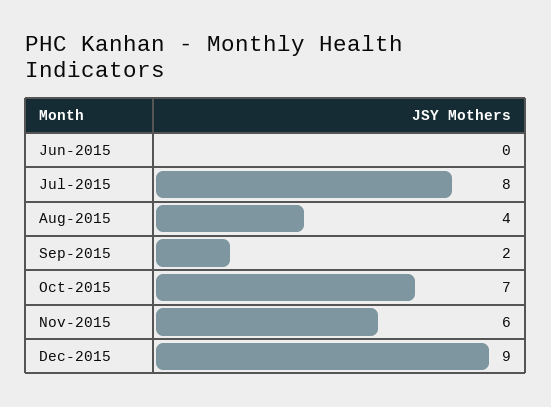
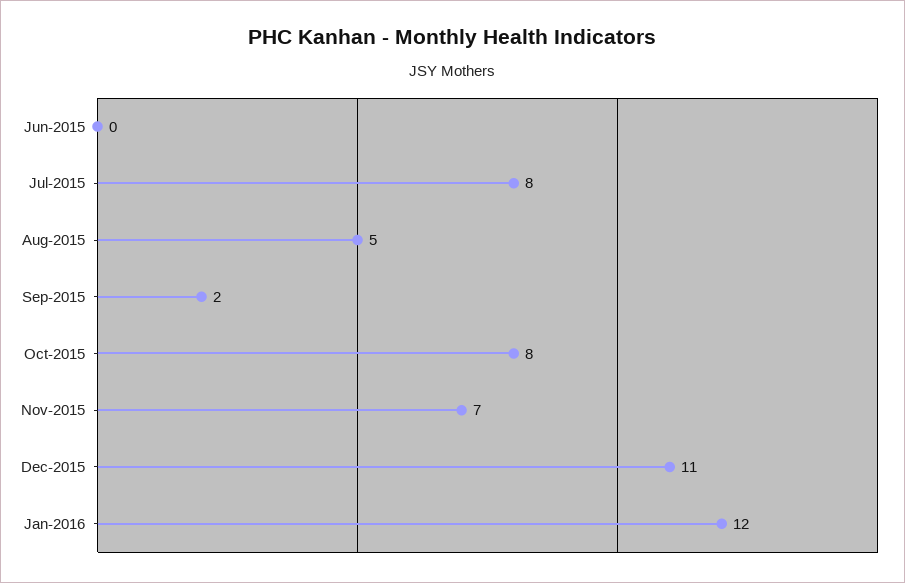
Aug-2015: 4 -> 5
Oct-2015: 7 -> 8
Nov-2015: 6 -> 7
Dec-2015: 9 -> 11
Jan-2016: none -> 12

